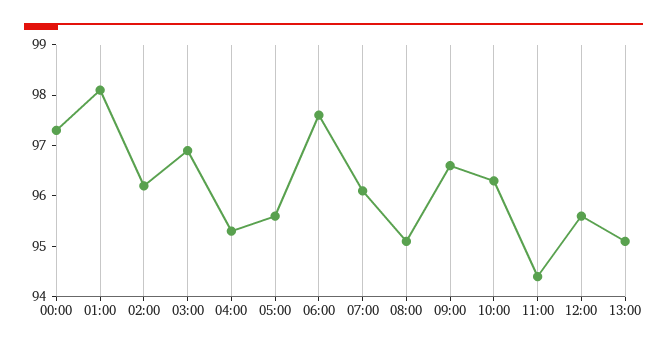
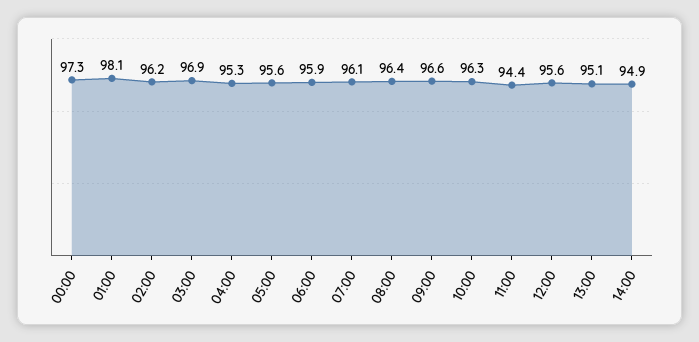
06:00: 97.5 -> 95.9
08:00: 95 -> 96.4
14:00: none -> 94.9

